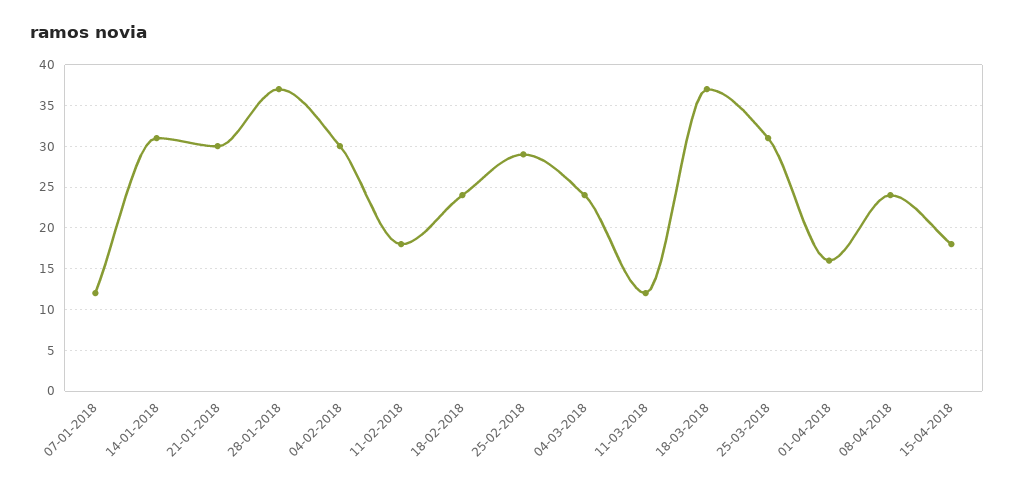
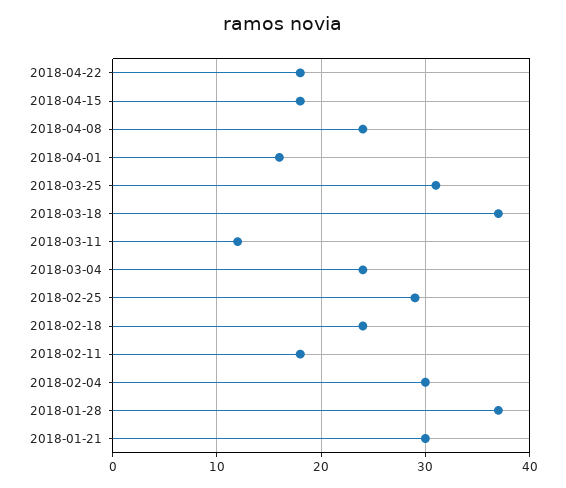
07-01-2018: 12 -> none
14-01-2018: 31 -> none
2018-04-22: none -> 18

